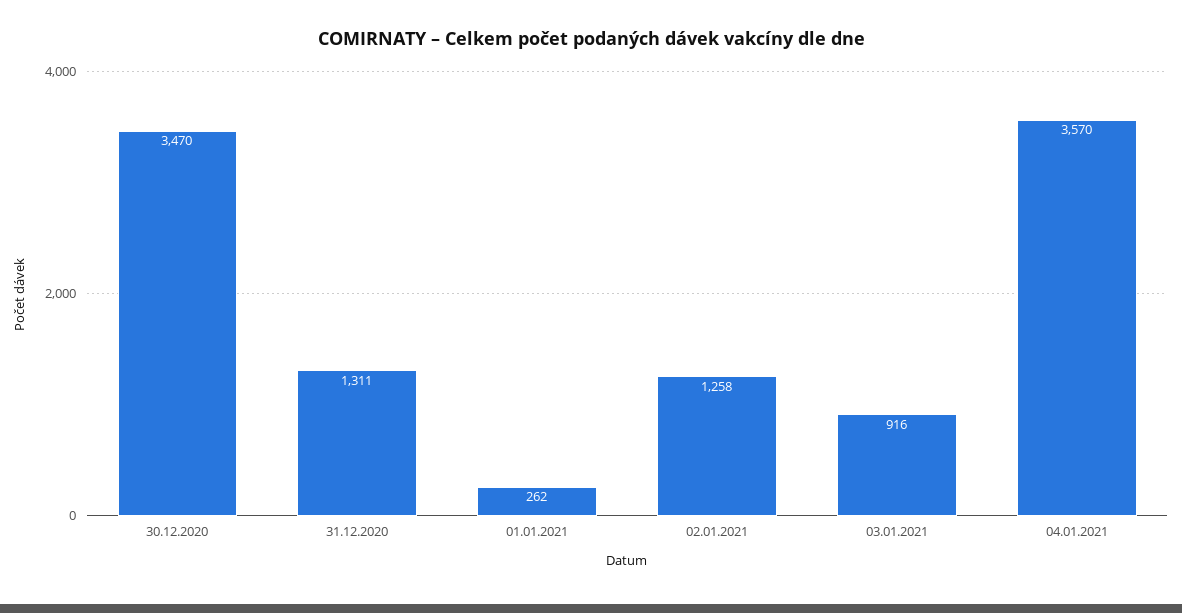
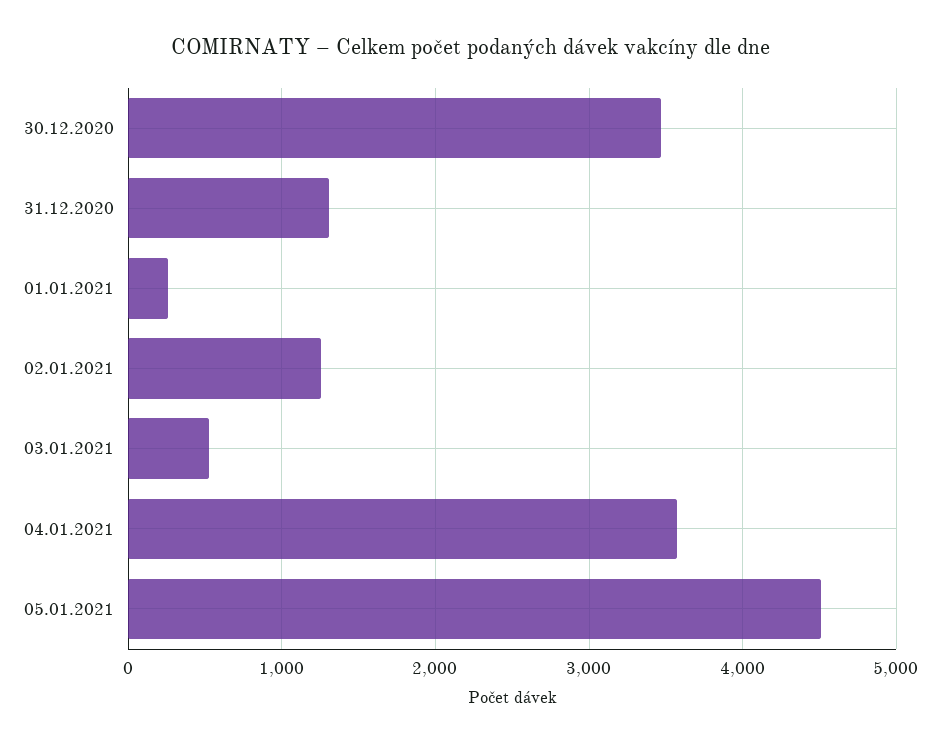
03.01.2021: 916 -> 500
05.01.2021: none -> 4500

